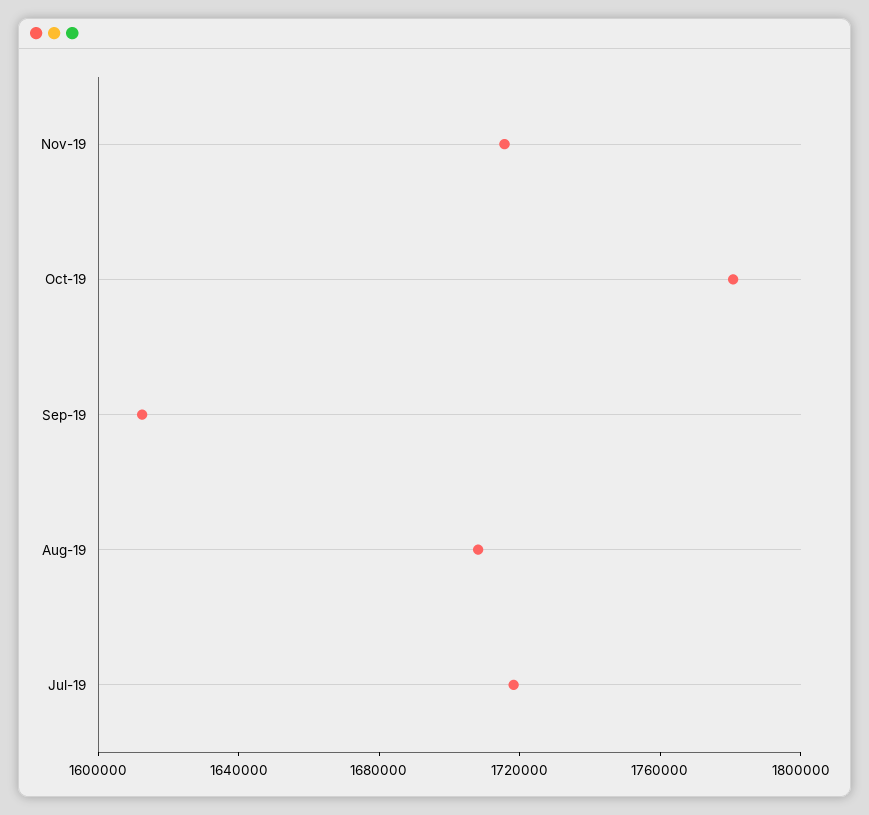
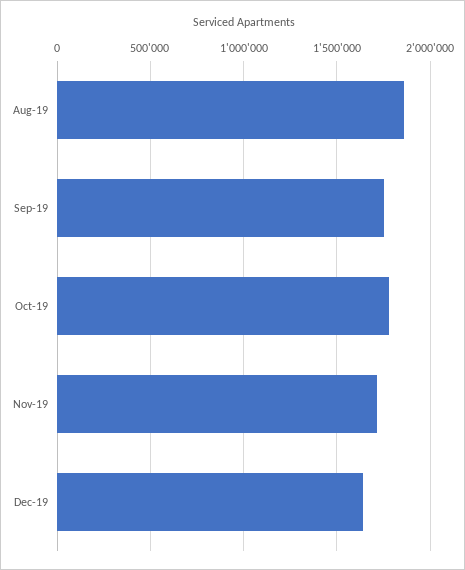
Sep-19: 1610000 -> 1750000
Aug-19: 1710000 -> 1850000
Jul-19: 1720000 -> none
Dec-19: none -> 1650000

